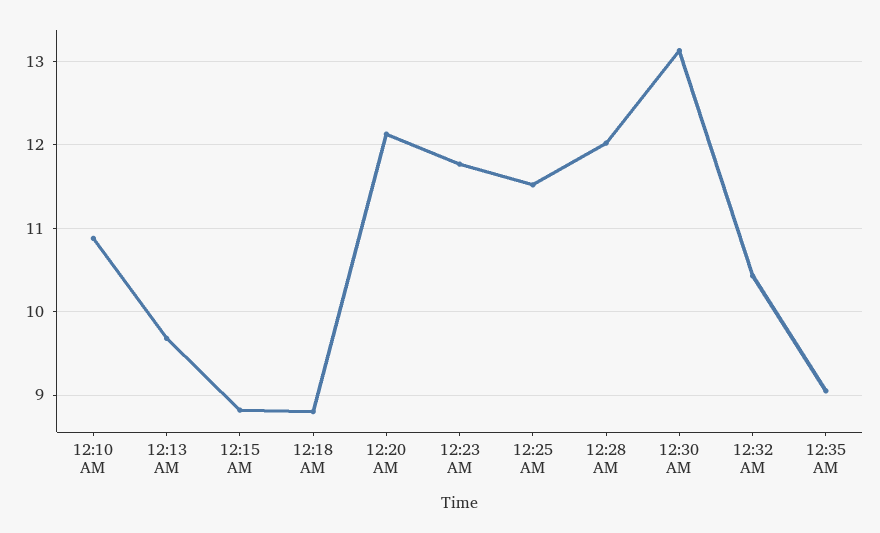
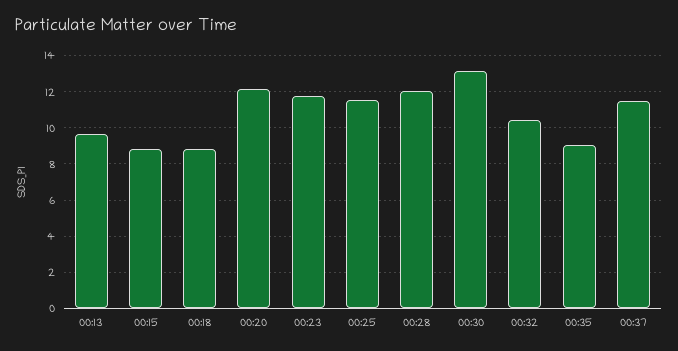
12:10 AM: 10.9 -> none
00:37: none -> 11.5

